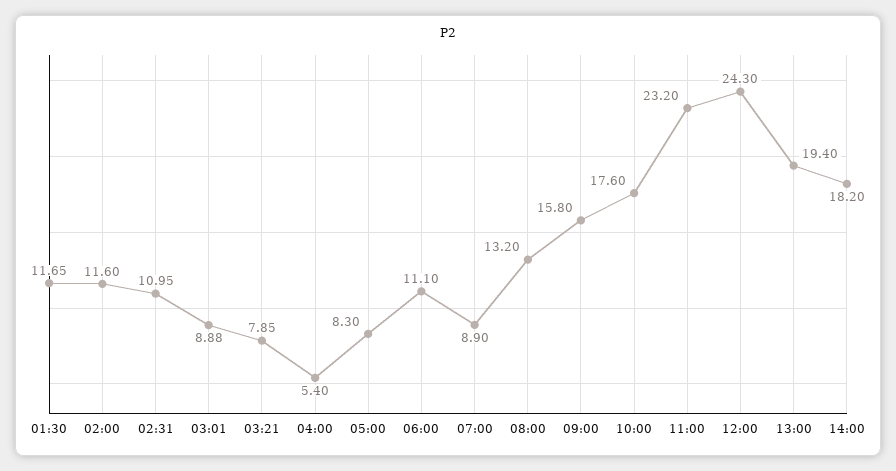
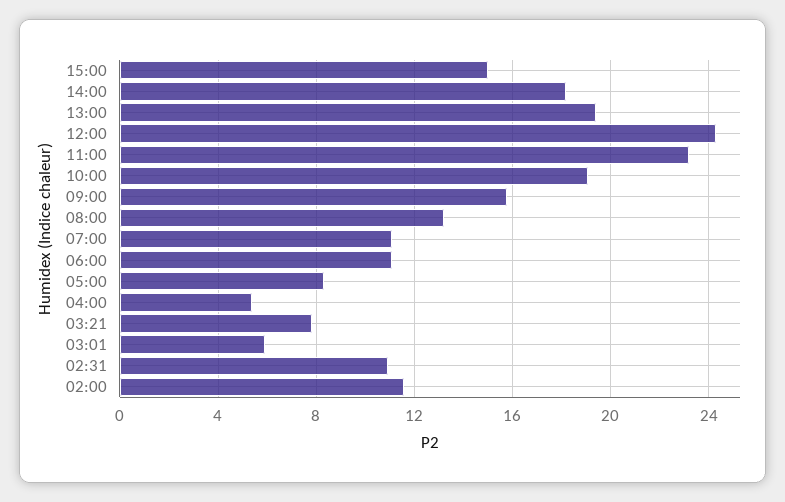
01:30: 11.65 -> none
03:01: 8.88 -> 6
07:00: 8.9 -> 11
10:00: 17.6 -> 19
15:00: none -> 15

